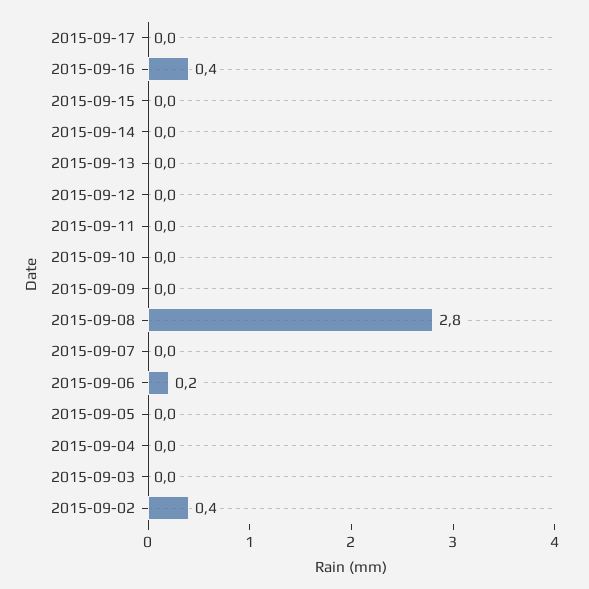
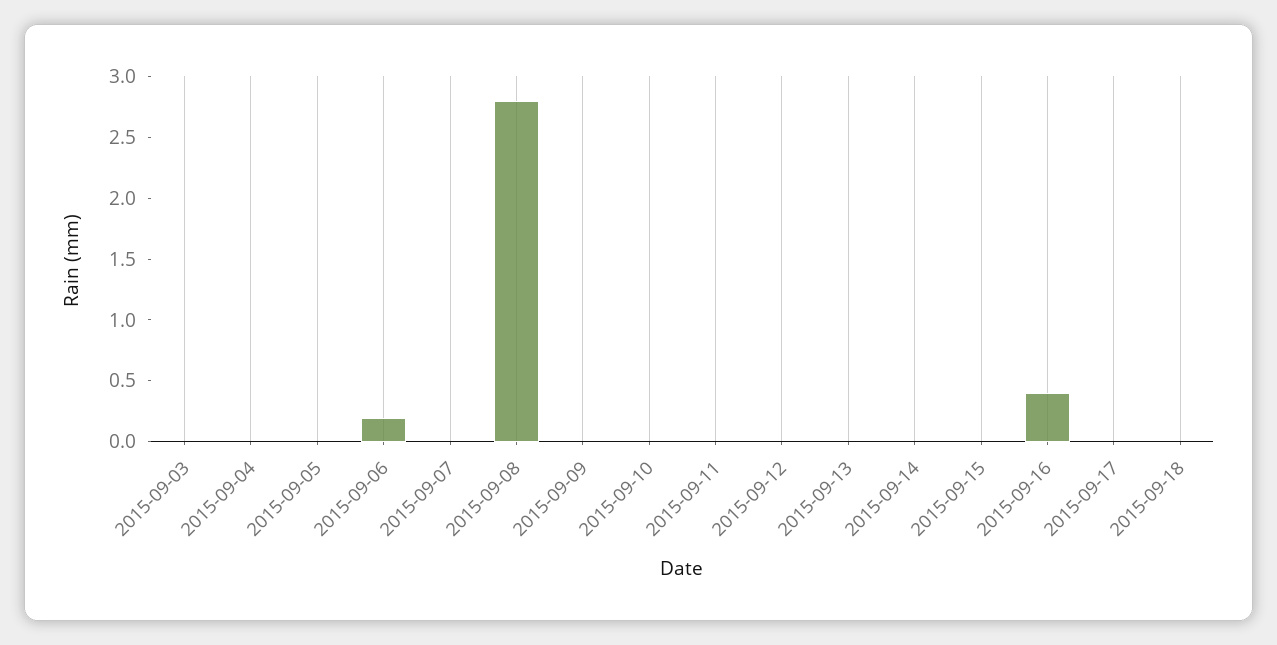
2015-09-02: 0.4 -> none
2015-09-18: none -> 0

